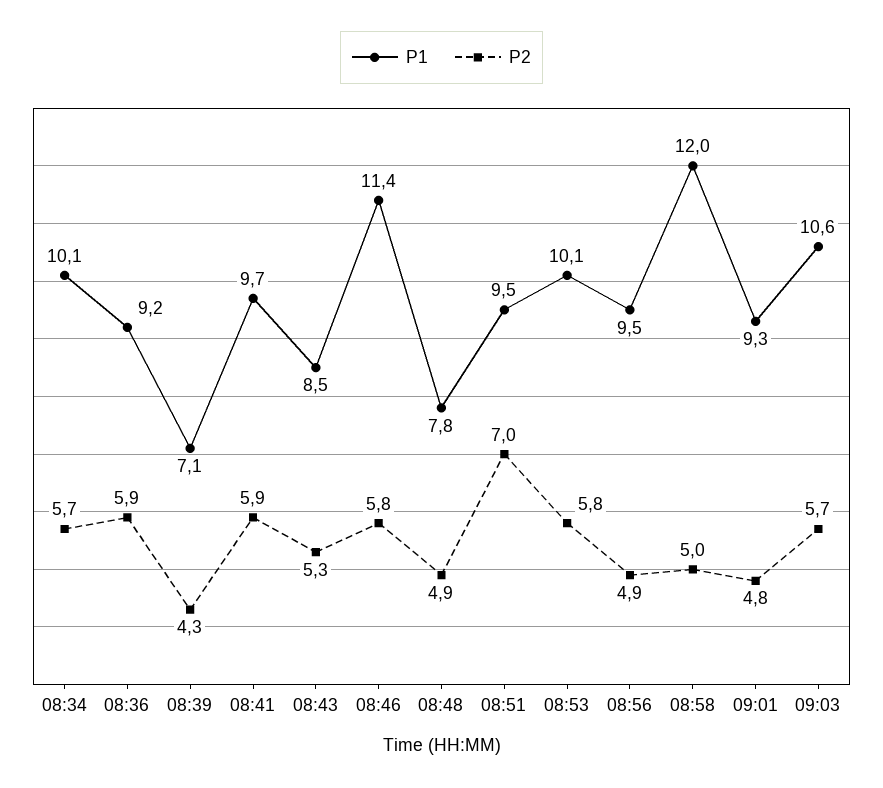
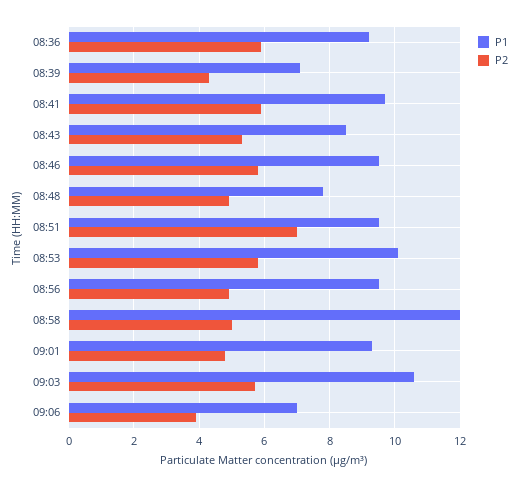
P1, 08:34: 10.1 -> none
P2, 08:34: 5.7 -> none
P1, 08:46: 11.4 -> 9.5
P1, 09:06: none -> 7
P2, 09:06: none -> 4

